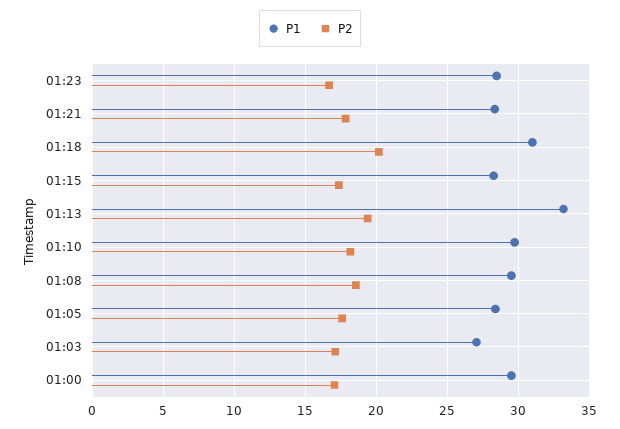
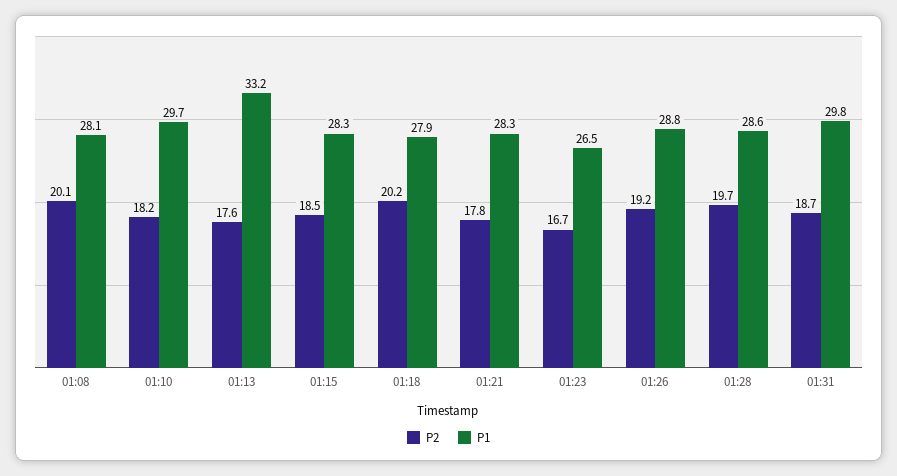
P1, 01:23: 28.5 -> 26.5
P1, 01:18: 31 -> 27.9
P2, 01:15: 17.5 -> 18.5
P2, 01:13: 19.5 -> 17.6
P1, 01:08: 29.5 -> 28.1
P2, 01:08: 18.5 -> 20.1
P1, 01:05: 28.5 -> none
P2, 01:05: 17.5 -> none
P1, 01:03: 27 -> none
P2, 01:03: 17 -> none
P1, 01:00: 29.5 -> none
P2, 01:00: 17 -> none
P2, 01:26: none -> 19.2
P1, 01:26: none -> 28.8
P2, 01:28: none -> 19.7
P1, 01:28: none -> 28.6
P2, 01:31: none -> 18.7
P1, 01:31: none -> 29.8

